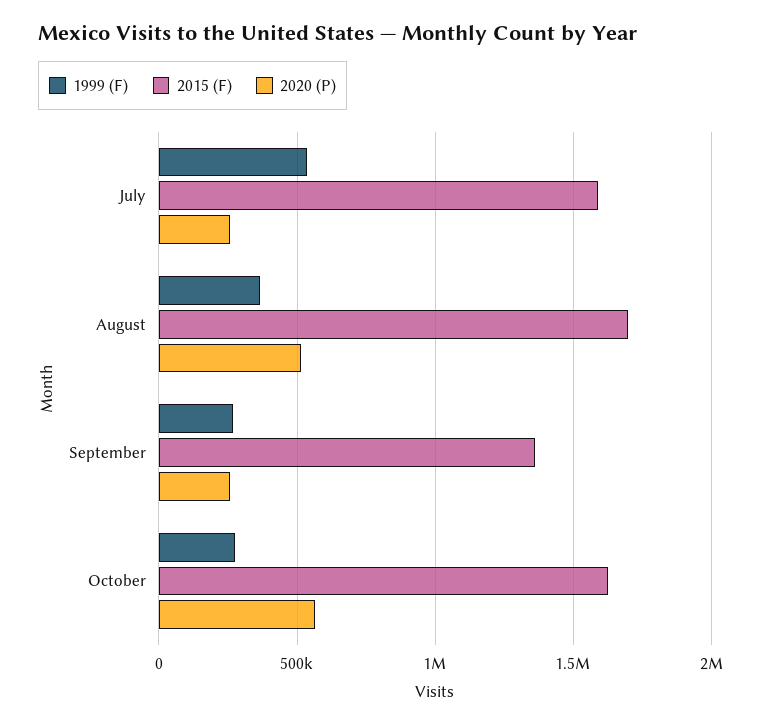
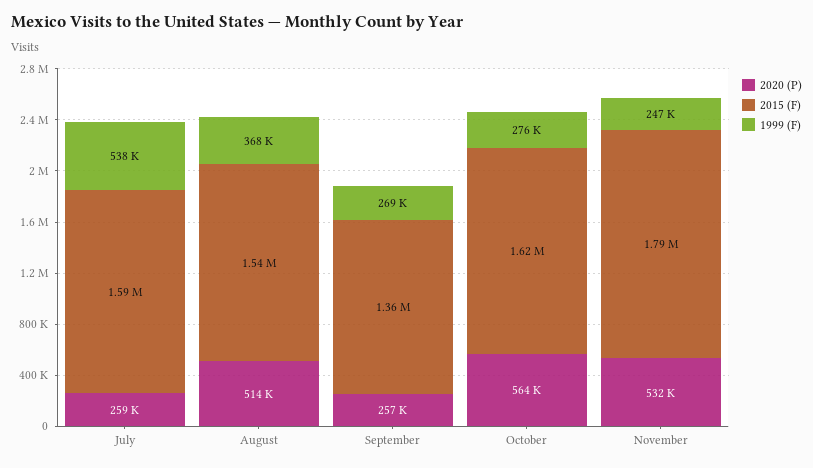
2015 (F), August: 1700000 -> 1540000
2020 (P), November: none -> 532000
2015 (F), November: none -> 1790000
1999 (F), November: none -> 247000

